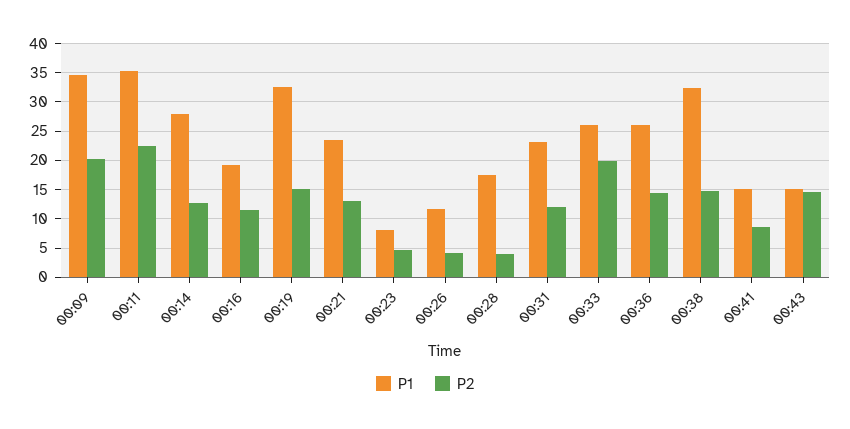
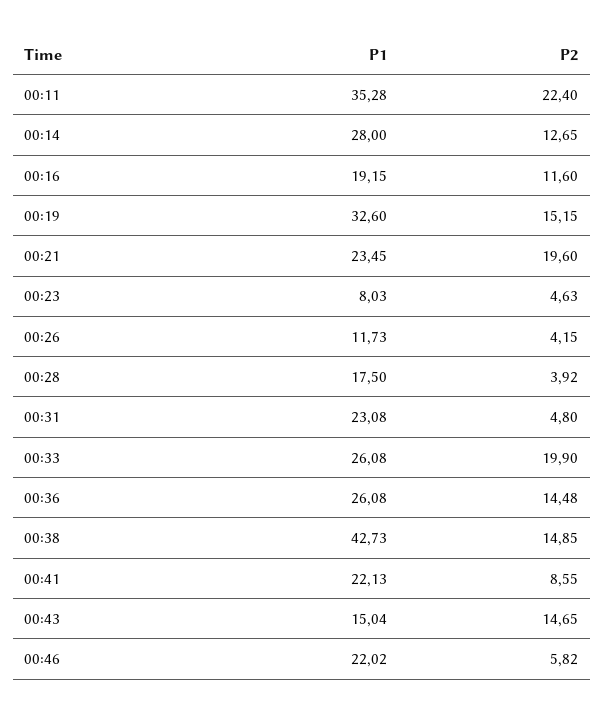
P1, 00:09: 35 -> none
P2, 00:09: 20 -> none
P2, 00:21: 12.5 -> 19.6
P2, 00:31: 12.5 -> 4.8
P1, 00:38: 32.5 -> 42.73
P1, 00:41: 15 -> 22.13
P1, 00:46: none -> 22.02
P2, 00:46: none -> 5.82

